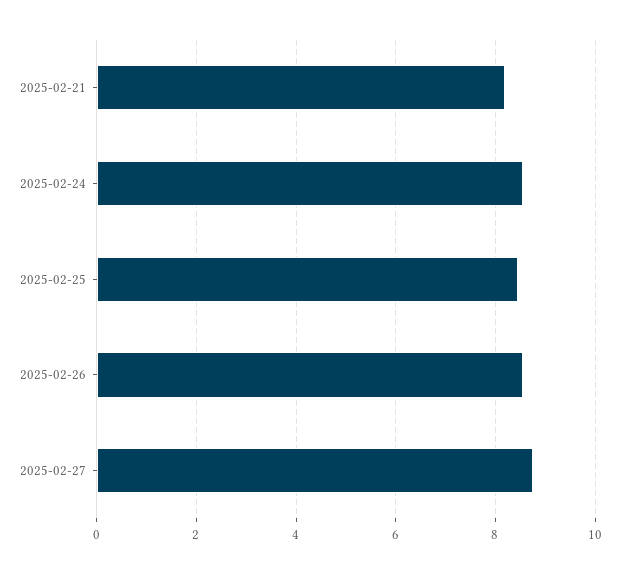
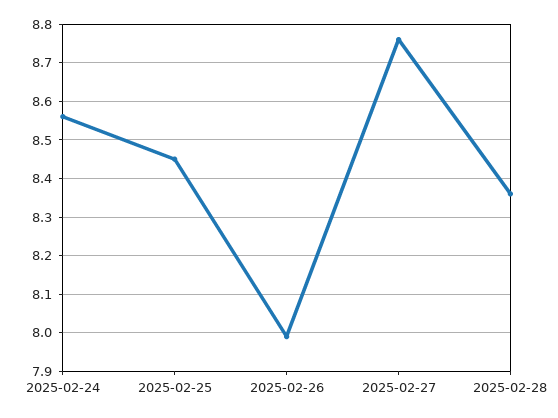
2025-02-21: 8.2 -> none
2025-02-26: 8.6 -> 8
2025-02-28: none -> 8.35

